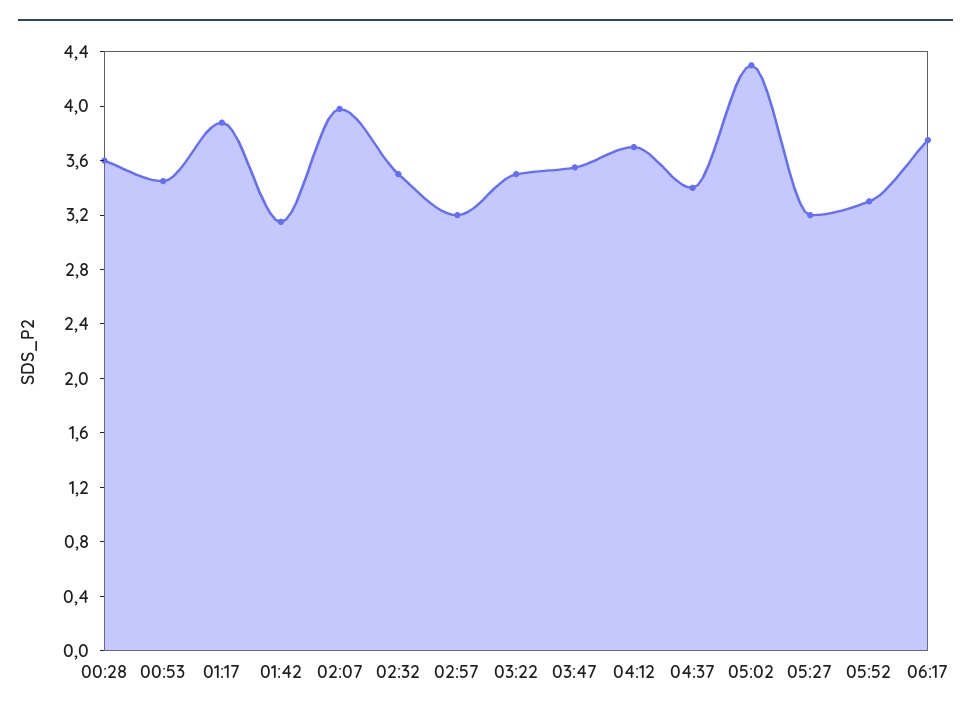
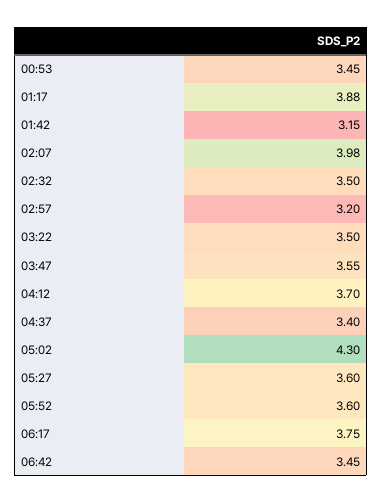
00:28: 3.6 -> none
05:27: 3.2 -> 3.6
05:52: 3.3 -> 3.6
06:42: none -> 3.45

